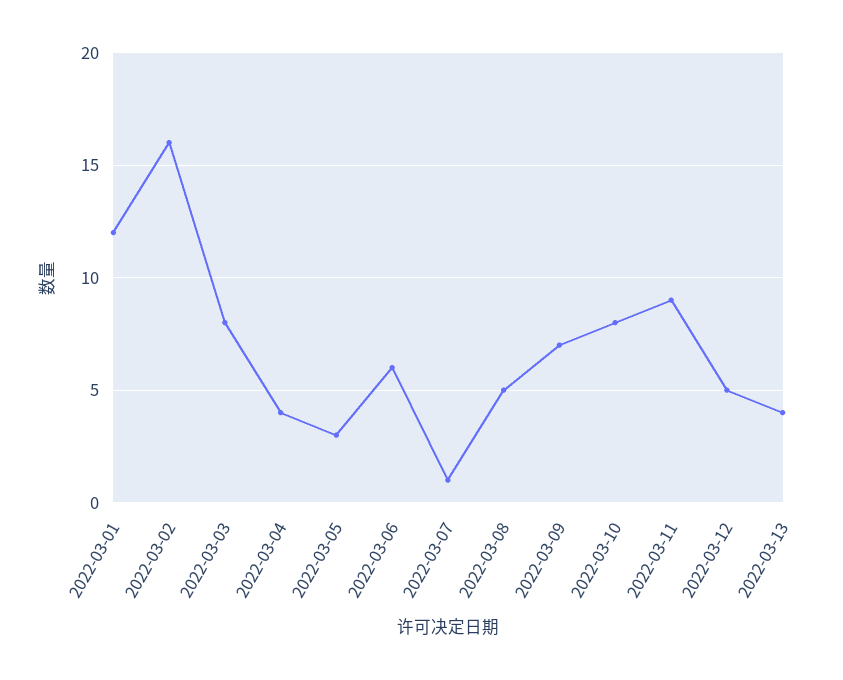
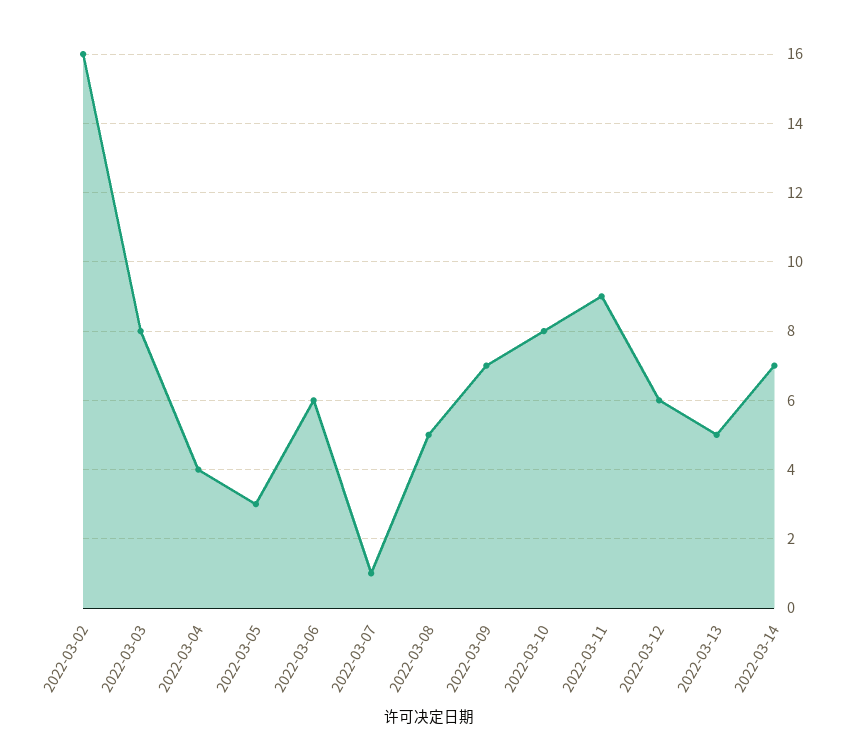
2022-03-01: 12 -> none
2022-03-12: 5 -> 6
2022-03-13: 4 -> 5
2022-03-14: none -> 7

